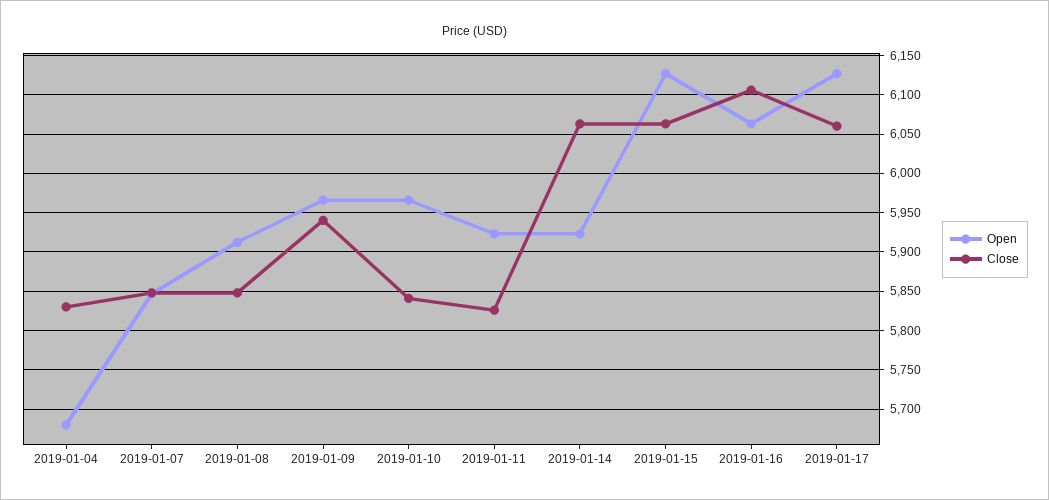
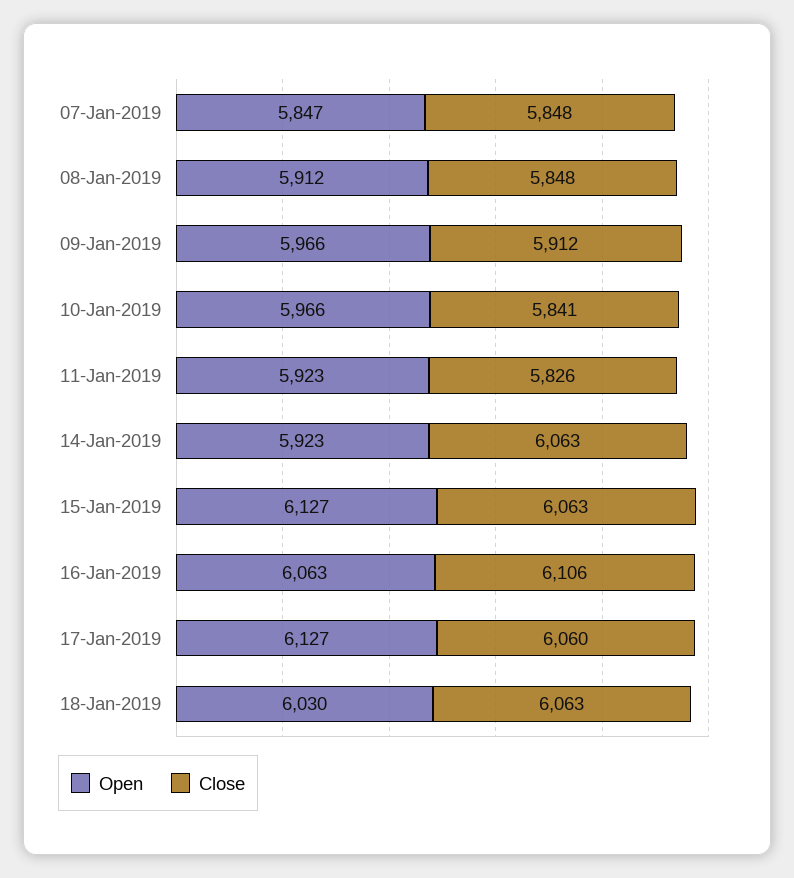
Open, 2019-01-04: 5680 -> none
Close, 2019-01-04: 5830 -> none
Close, 2019-01-09: 5940 -> 5912
Open, 18-Jan-2019: none -> 6030
Close, 18-Jan-2019: none -> 6063

